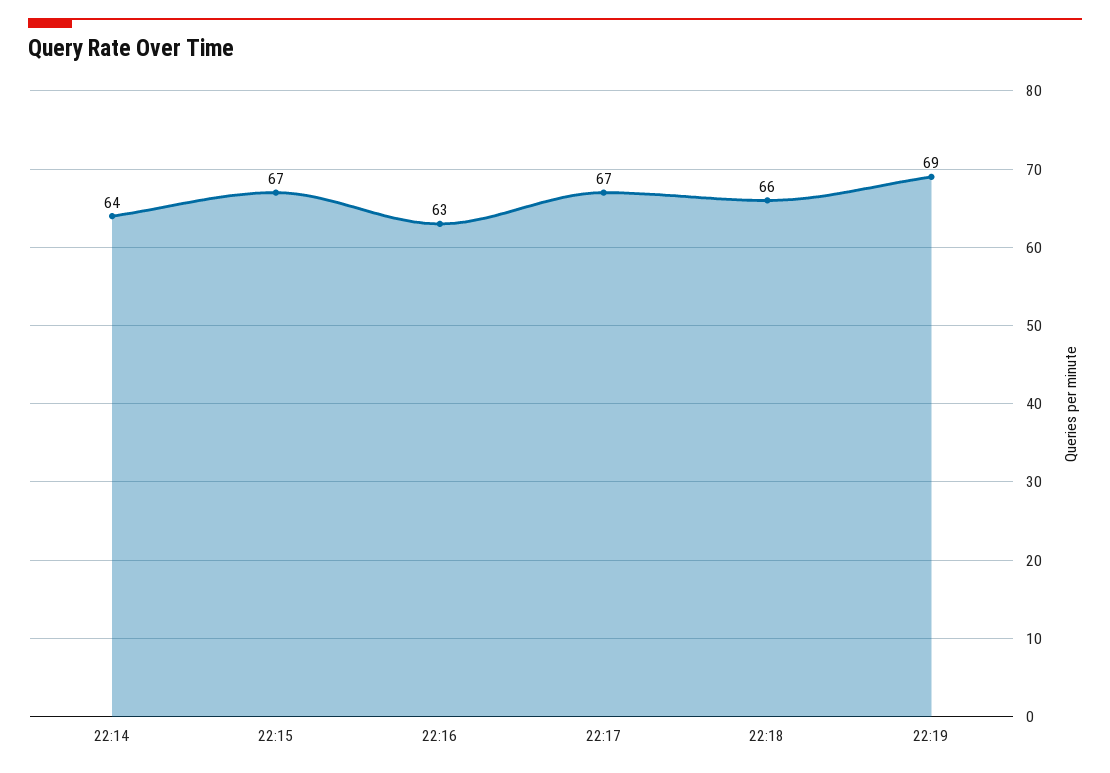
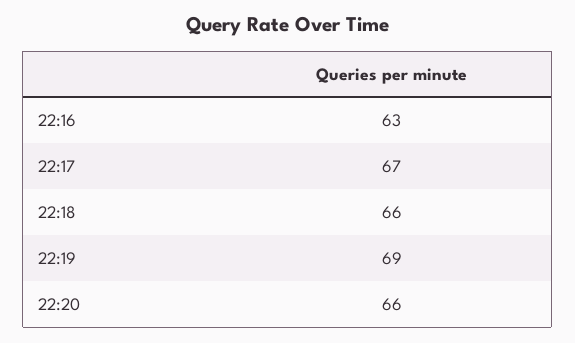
22:14: 64 -> none
22:15: 67 -> none
22:20: none -> 66

